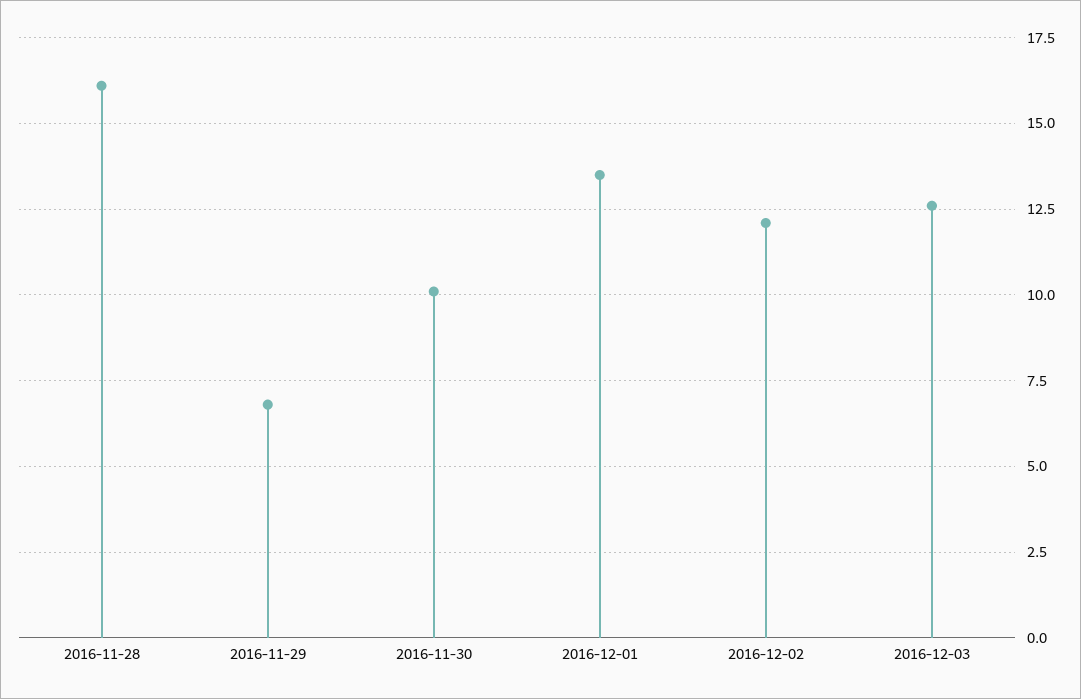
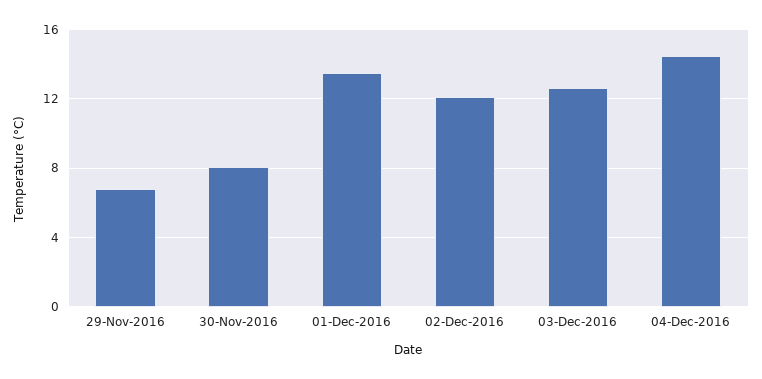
2016-11-28: 16 -> none
2016-11-30: 10 -> 8
04-Dec-2016: none -> 14.5

